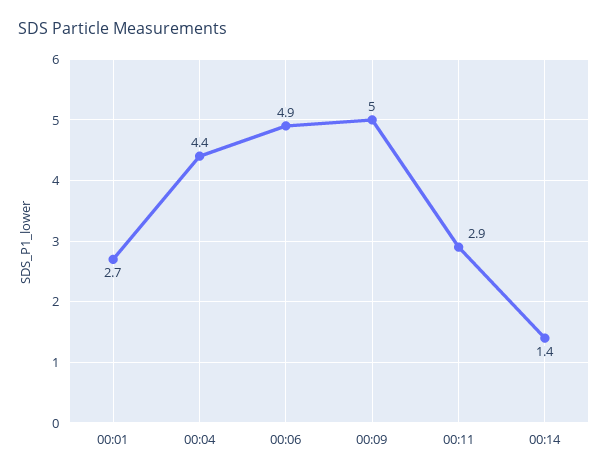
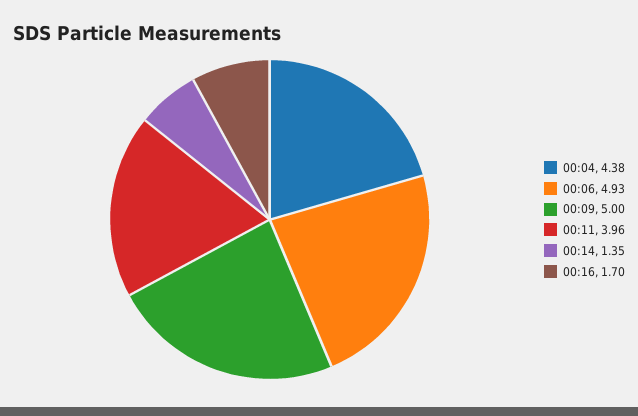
00:01: 2.7 -> none
00:11: 2.9 -> 3.96
00:16: none -> 1.7

